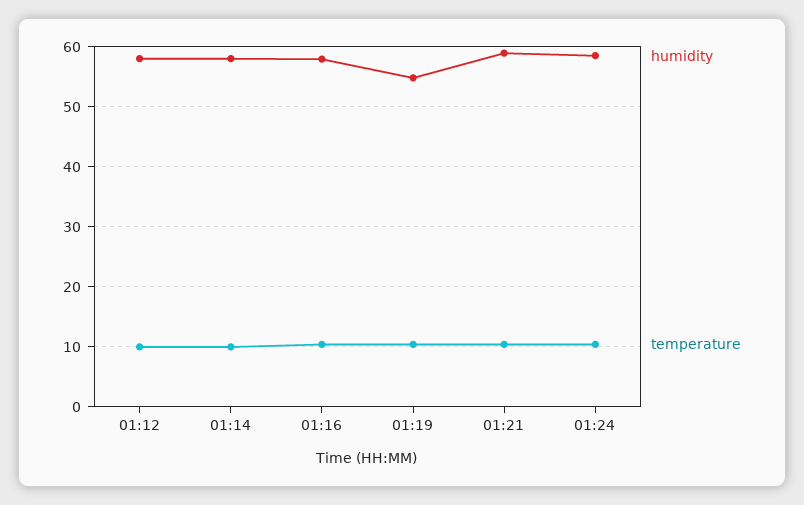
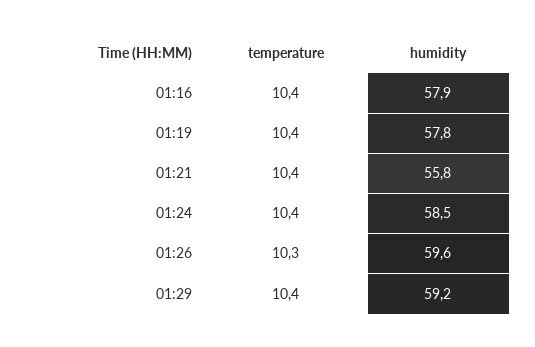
humidity, 01:12: 58 -> none
temperature, 01:12: 10 -> none
humidity, 01:14: 58 -> none
temperature, 01:14: 10 -> none
humidity, 01:19: 55 -> 57.8
humidity, 01:21: 59 -> 55.8
temperature, 01:26: none -> 10.3
humidity, 01:26: none -> 59.6
temperature, 01:29: none -> 10.4
humidity, 01:29: none -> 59.2

